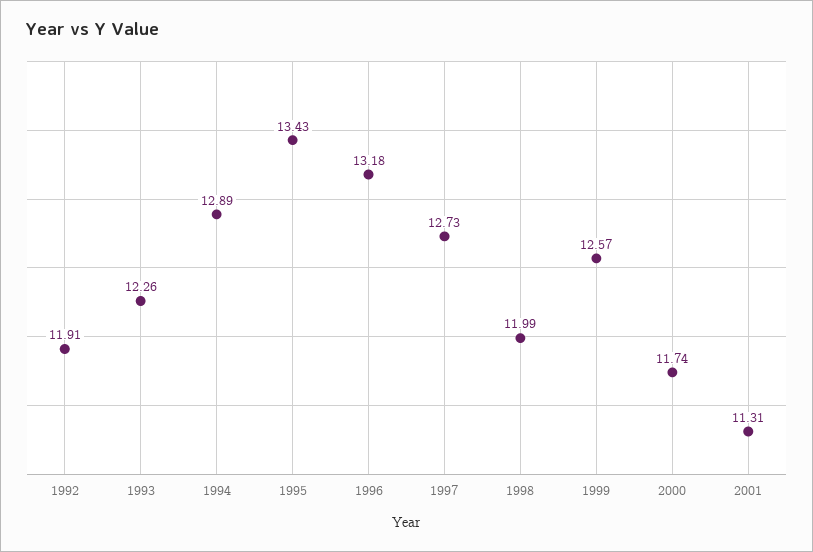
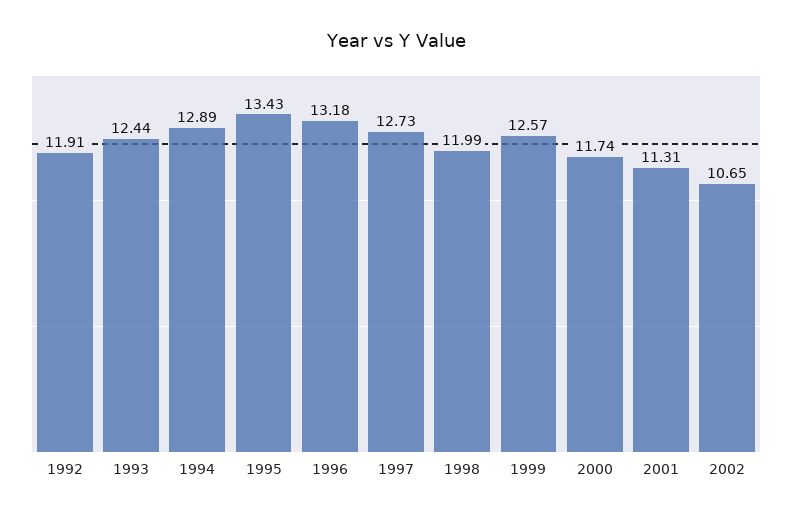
1993: 12.26 -> 12.44
2002: none -> 10.65

